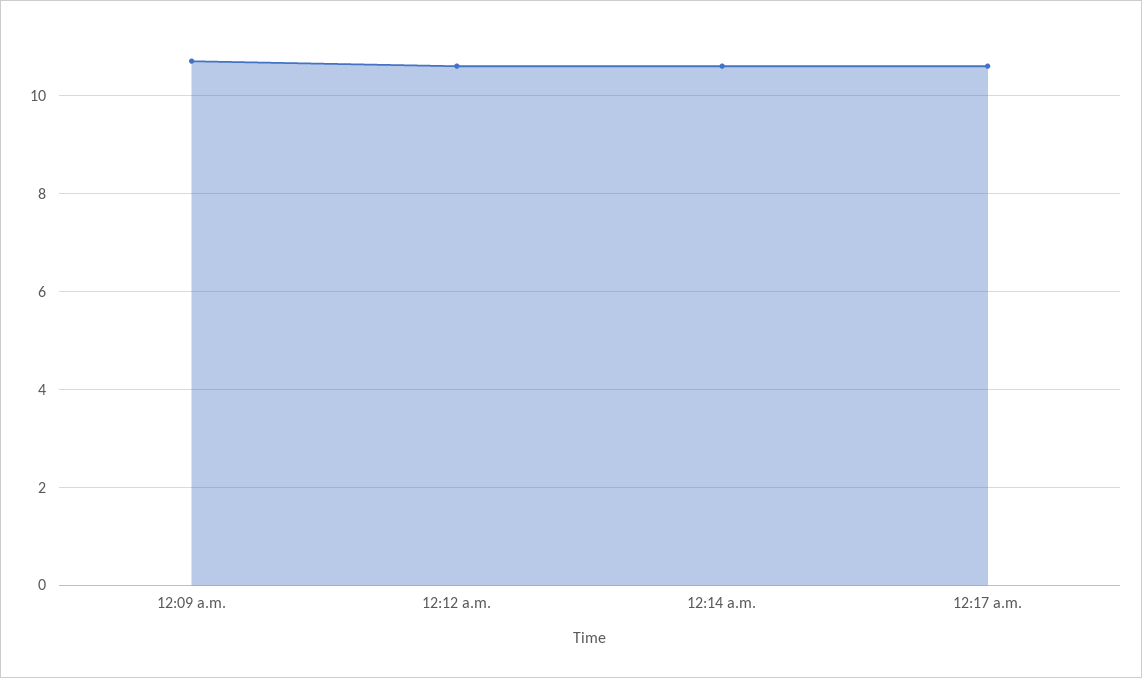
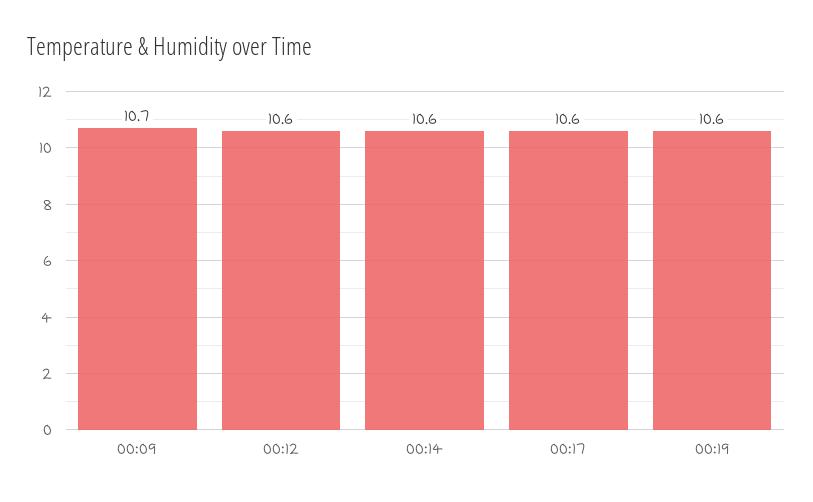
00:19: none -> 10.6

